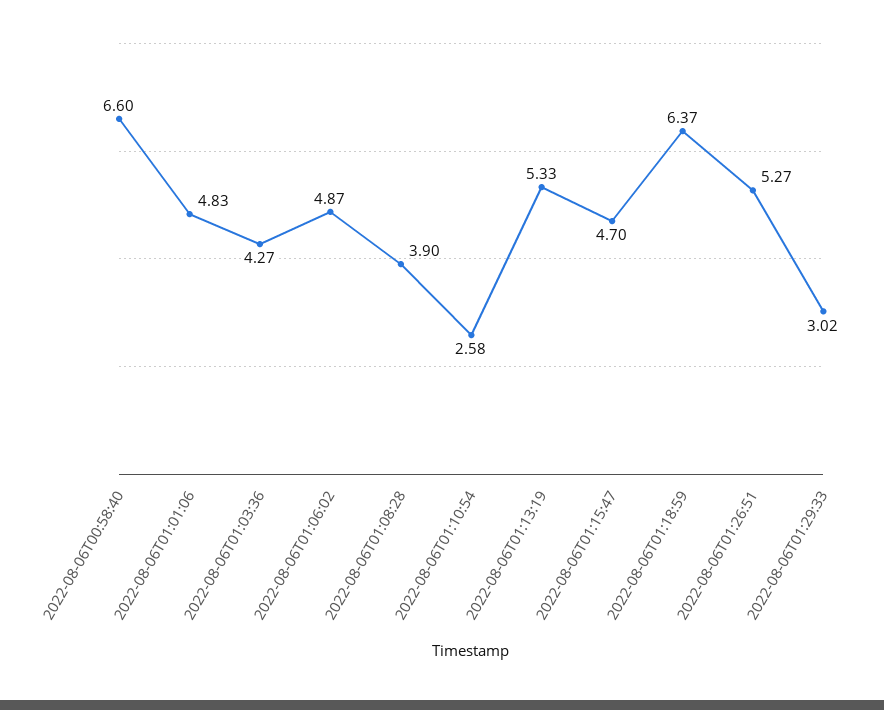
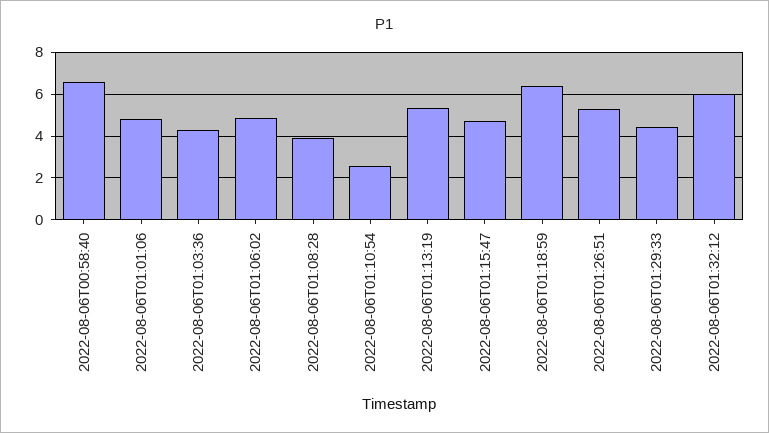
2022-08-06T01:29:33: 3.02 -> 4.5
2022-08-06T01:32:12: none -> 6

